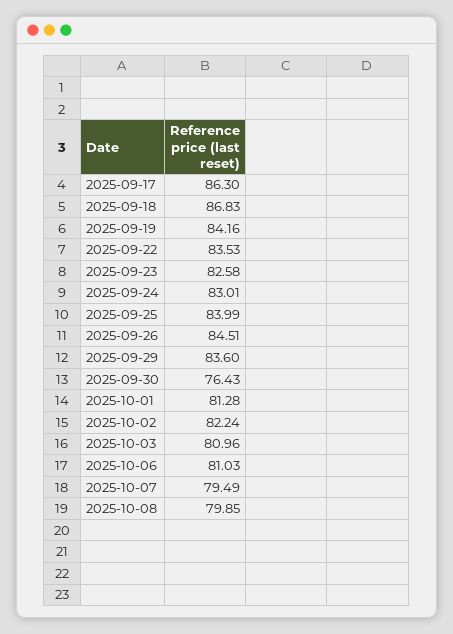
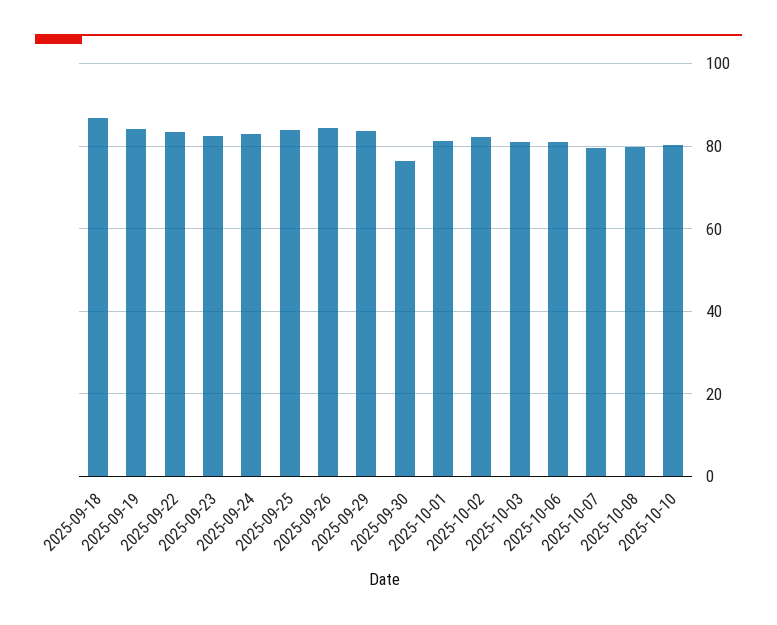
2025-09-17: 86.3 -> none
2025-10-10: none -> 80

